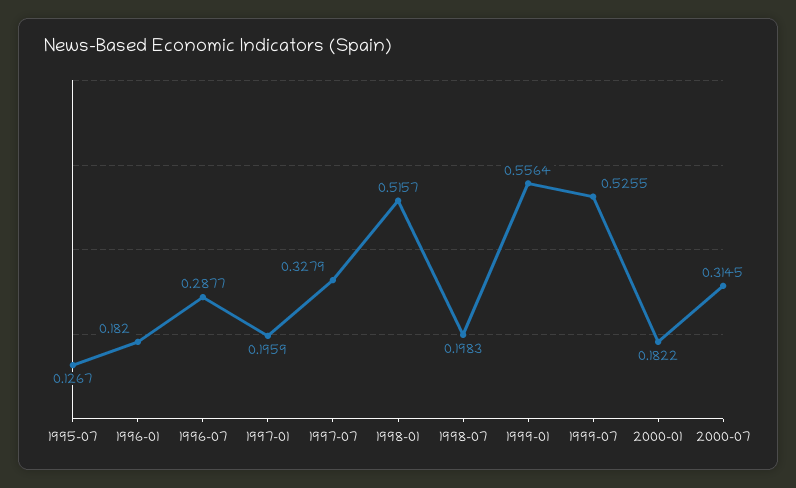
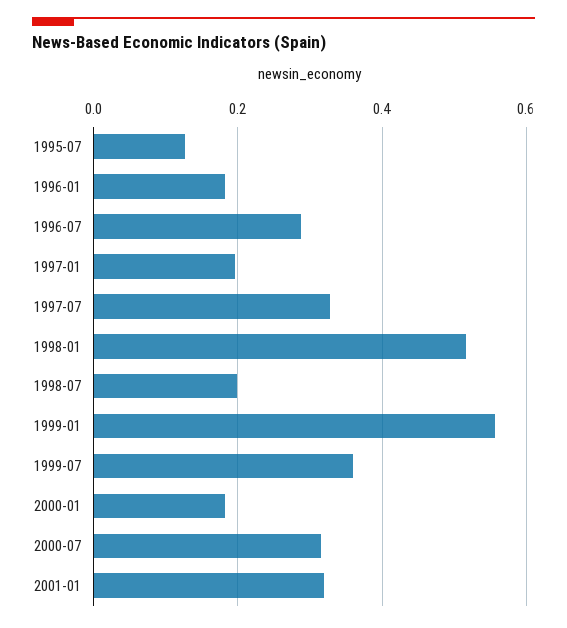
1999-07: 0.5255 -> 0.36
2001-01: none -> 0.32

